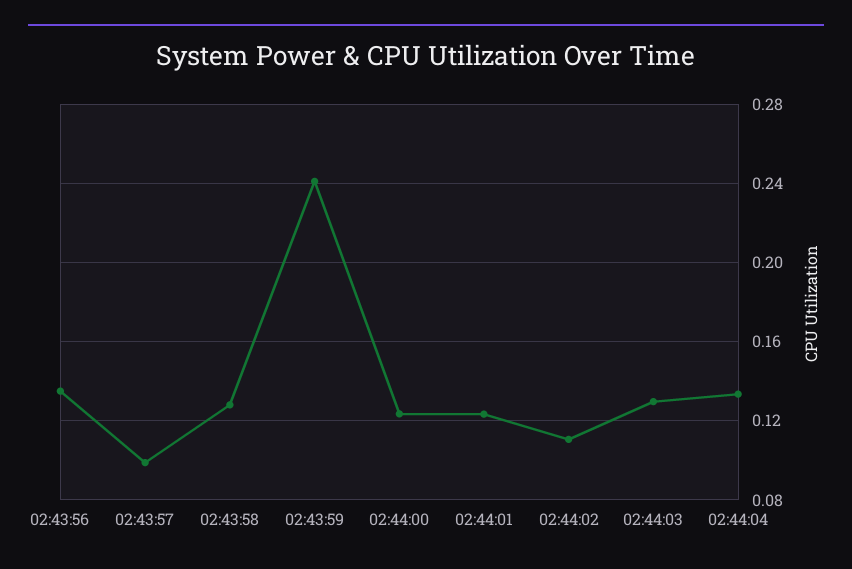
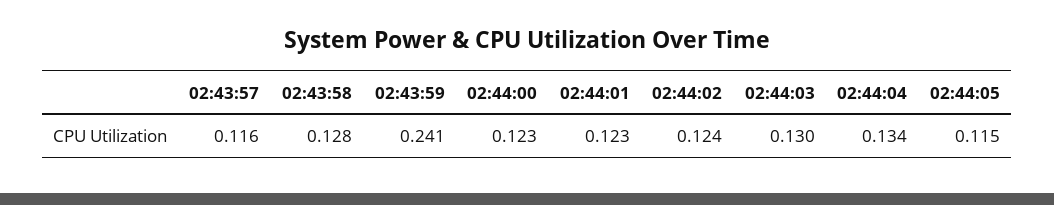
02:43:56: 0.135 -> none
02:43:57: 0.1 -> 0.116
02:44:02: 0.11 -> 0.124
02:44:05: none -> 0.115

